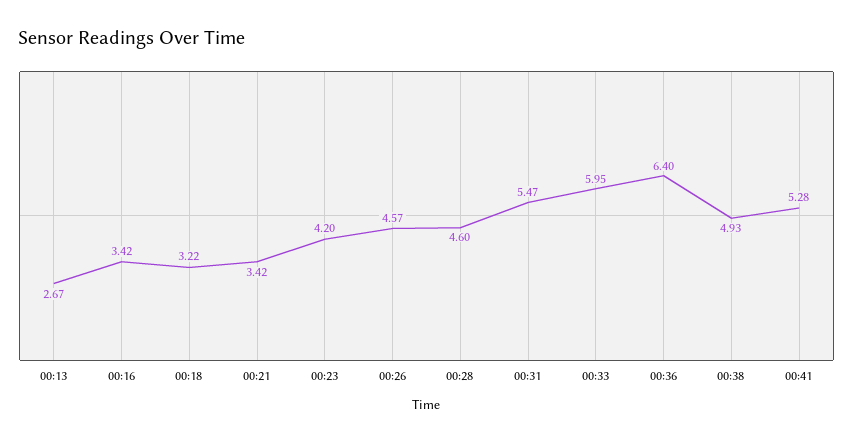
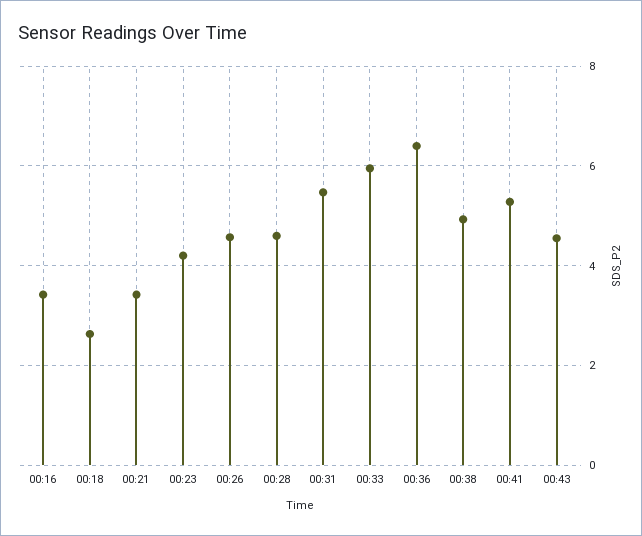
00:13: 2.67 -> none
00:18: 3.22 -> 2.6
00:43: none -> 4.6

